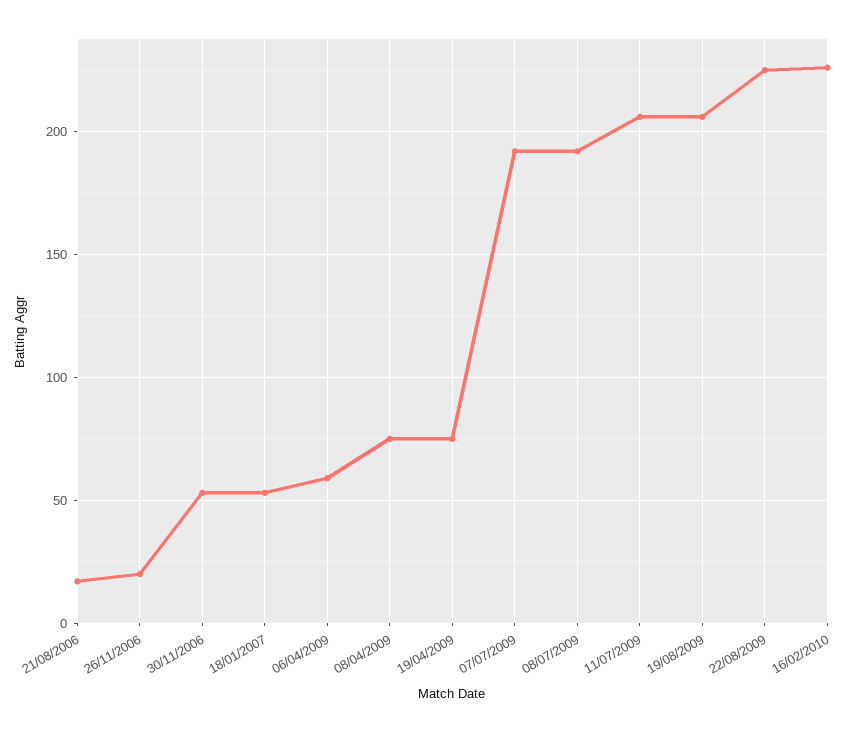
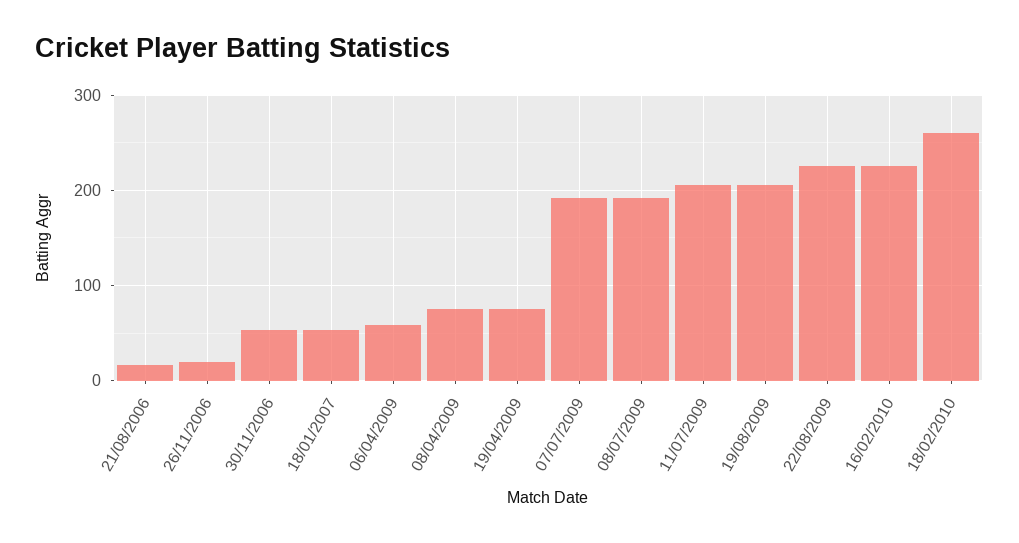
18/02/2010: none -> 260

